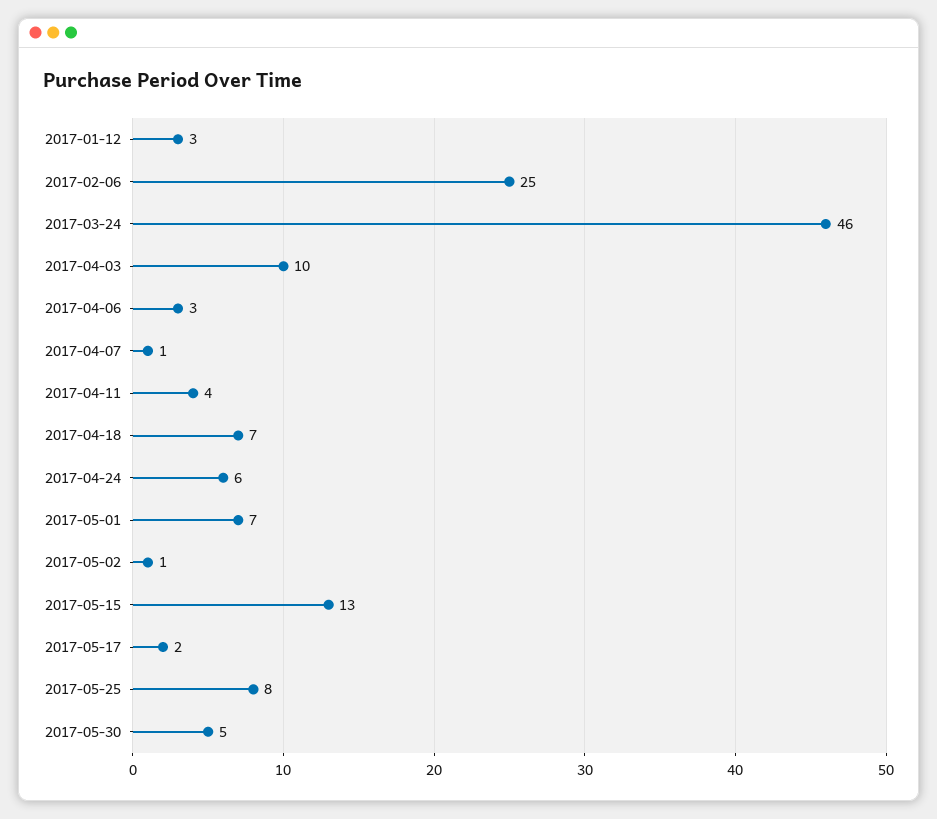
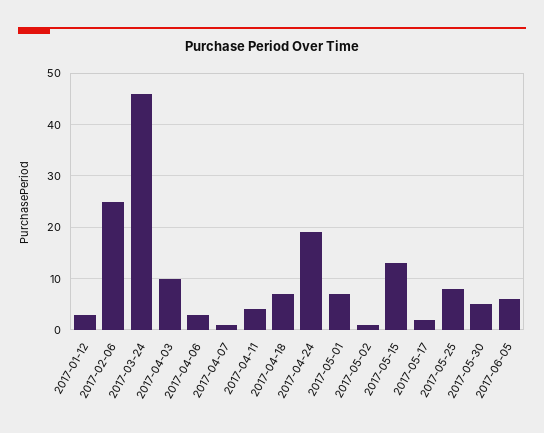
2017-04-24: 6 -> 20
2017-06-05: none -> 5

